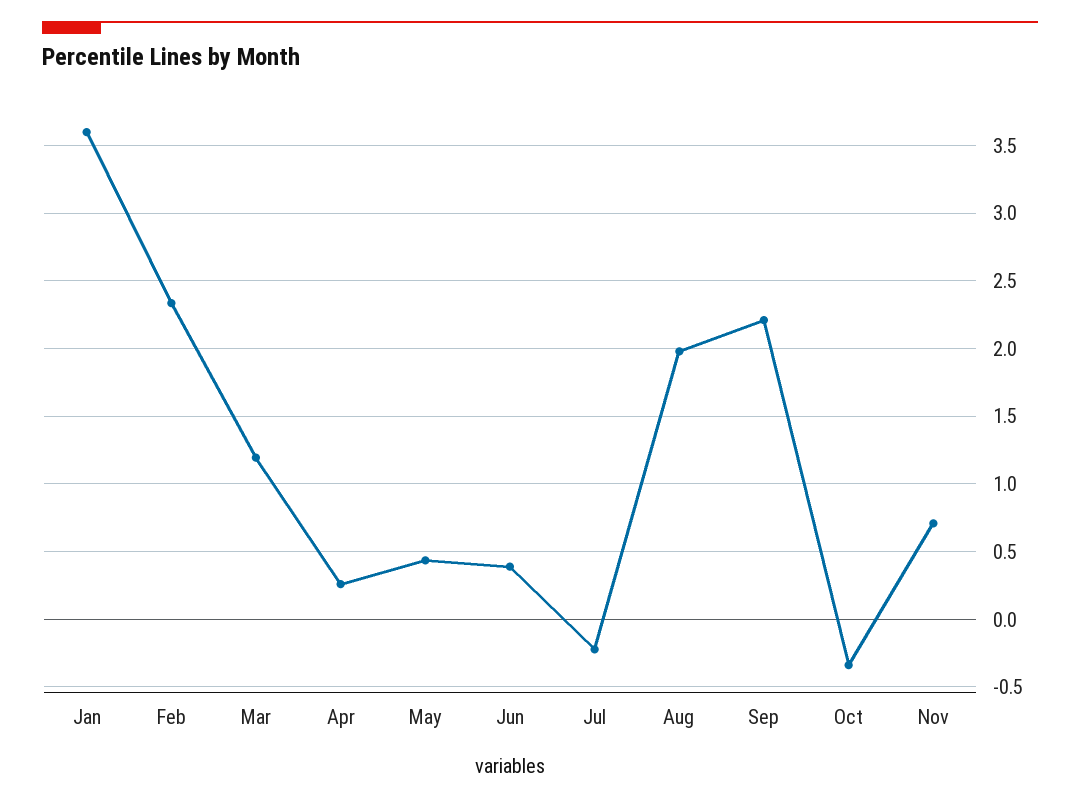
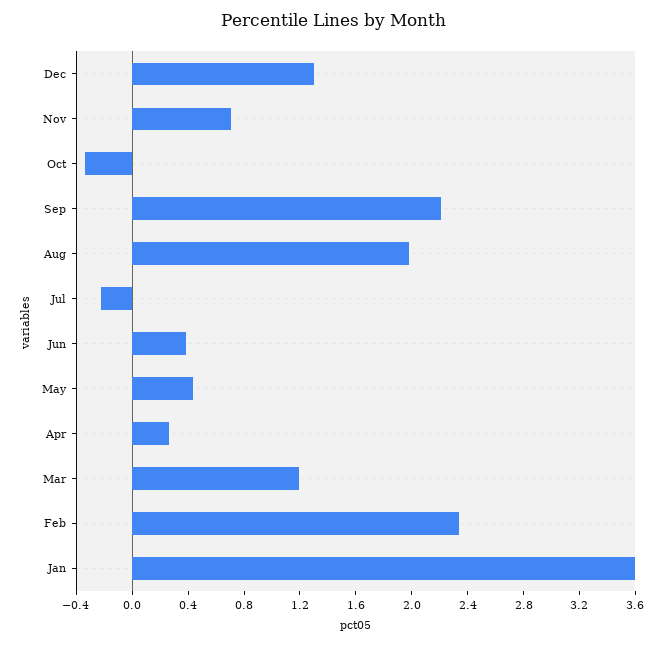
Dec: none -> 1.3

